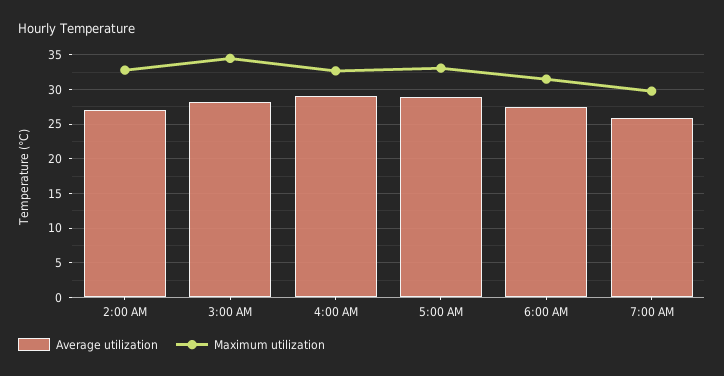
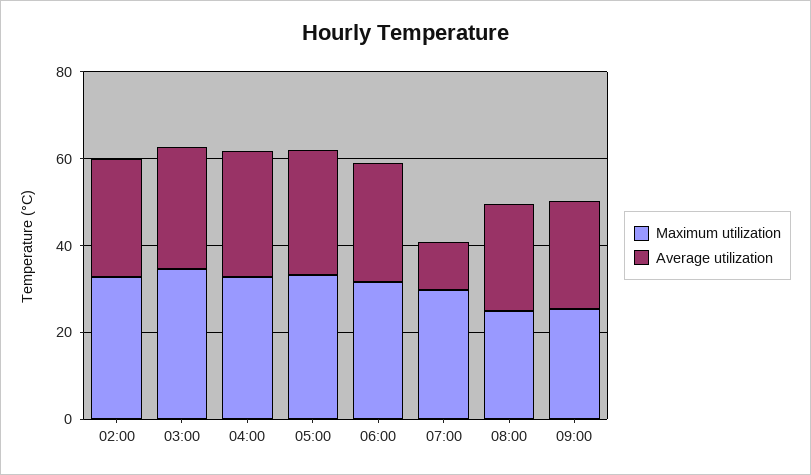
Average utilization, 7:00 AM: 26 -> 10
Maximum utilization, 08:00: none -> 25
Average utilization, 08:00: none -> 25
Maximum utilization, 09:00: none -> 25
Average utilization, 09:00: none -> 25

